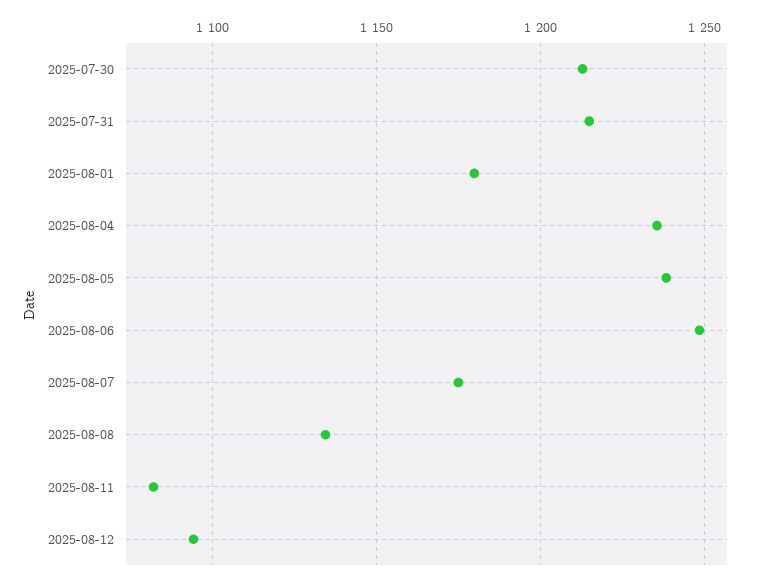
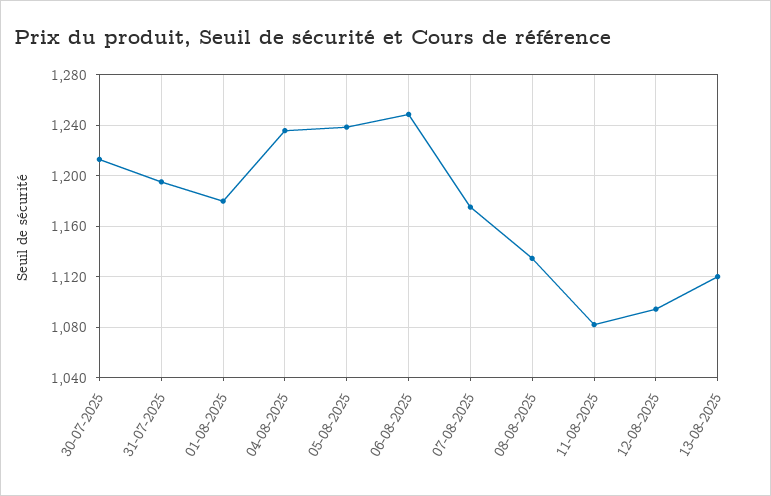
2025-07-31: 1215 -> 1195
13-08-2025: none -> 1120

